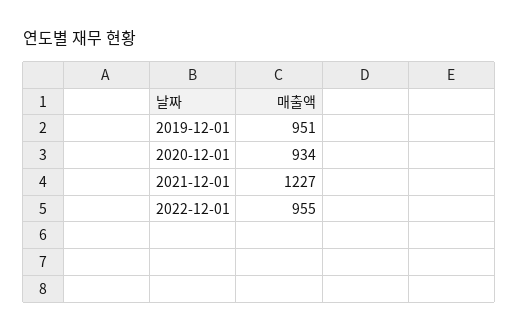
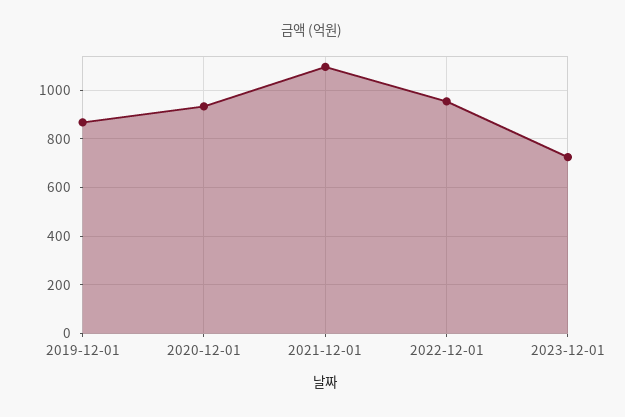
2019-12-01: 951 -> 875
2021-12-01: 1227 -> 1100
2023-12-01: none -> 725

